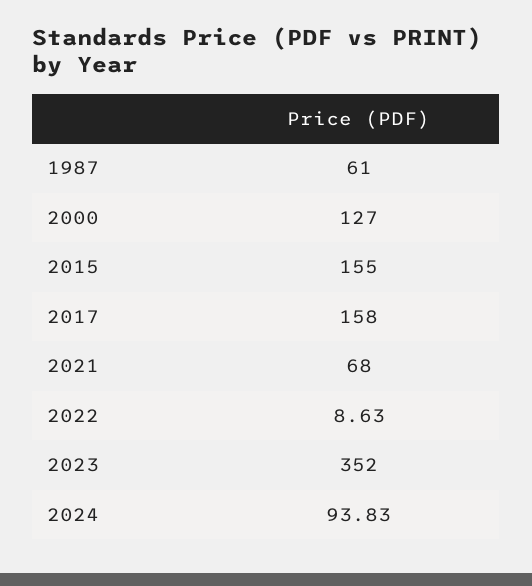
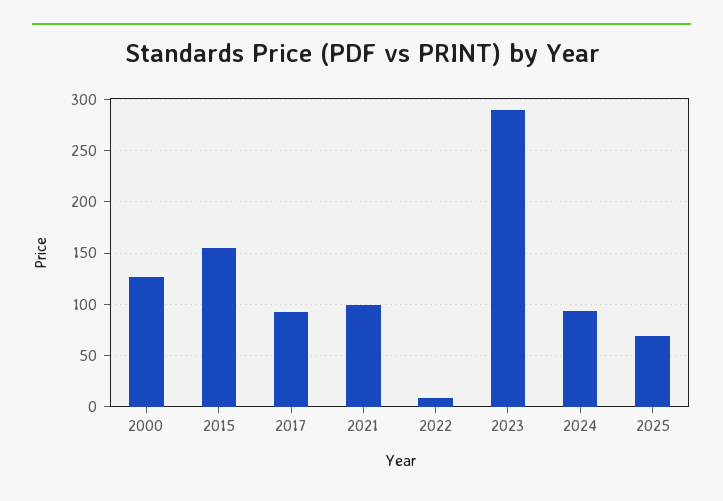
1987: 61 -> none
2017: 158 -> 90
2021: 68 -> 100
2023: 352 -> 290
2025: none -> 70

